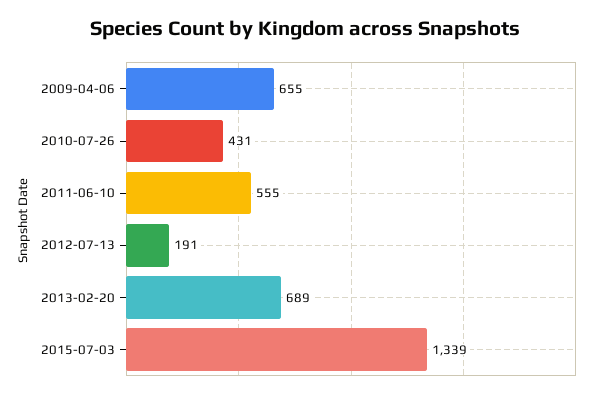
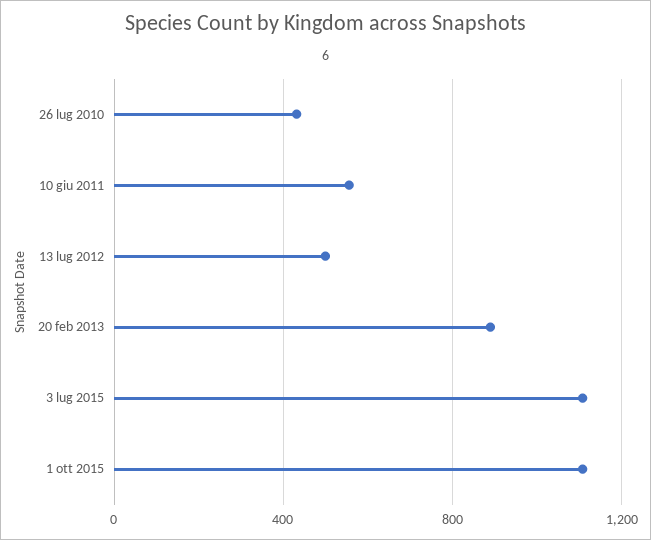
2009-04-06: 655 -> none
2012-07-13: 191 -> 500
2013-02-20: 689 -> 900
2015-07-03: 1339 -> 1100
1 ott 2015: none -> 1100

